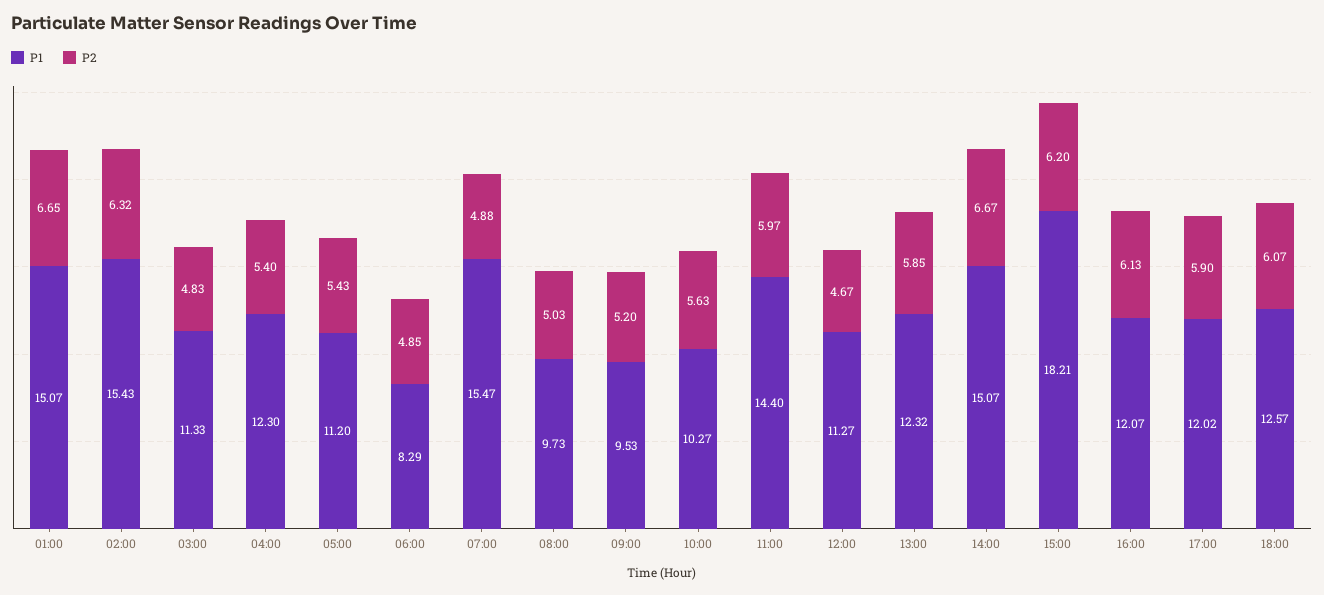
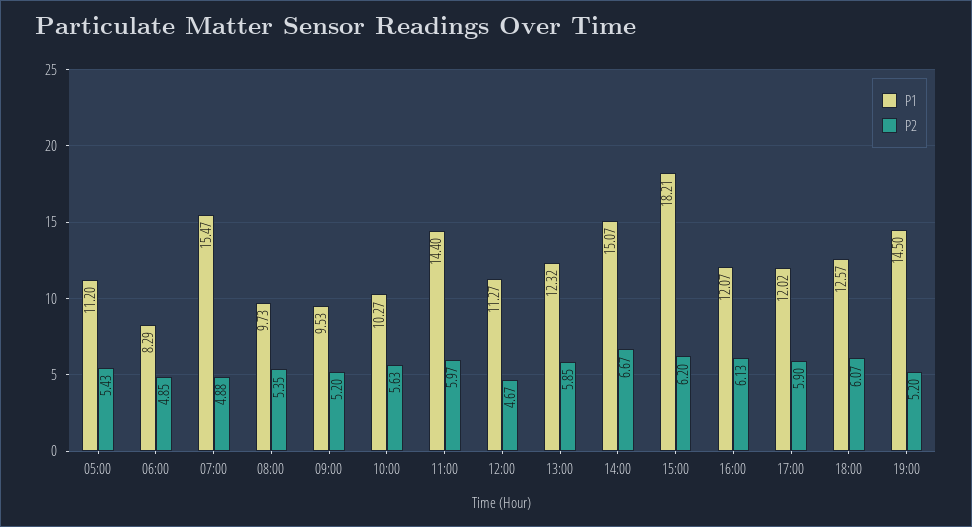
P1, 01:00: 15.07 -> none
P2, 01:00: 6.65 -> none
P1, 02:00: 15.43 -> none
P2, 02:00: 6.32 -> none
P1, 03:00: 11.33 -> none
P2, 03:00: 4.83 -> none
P1, 04:00: 12.3 -> none
P2, 04:00: 5.4 -> none
P2, 08:00: 5.03 -> 5.35
P1, 19:00: none -> 14.5
P2, 19:00: none -> 5.2

